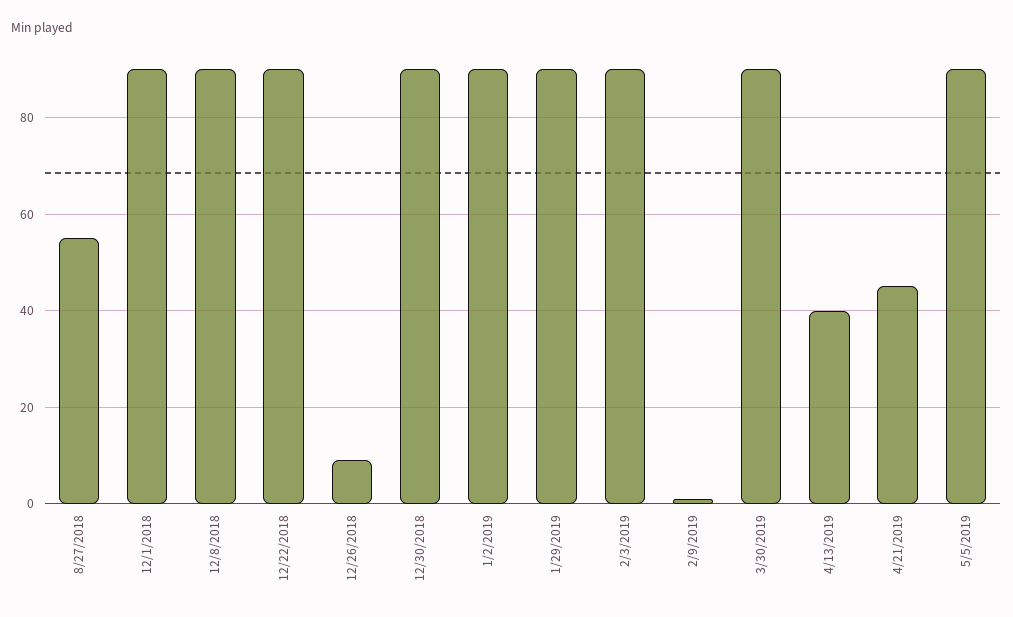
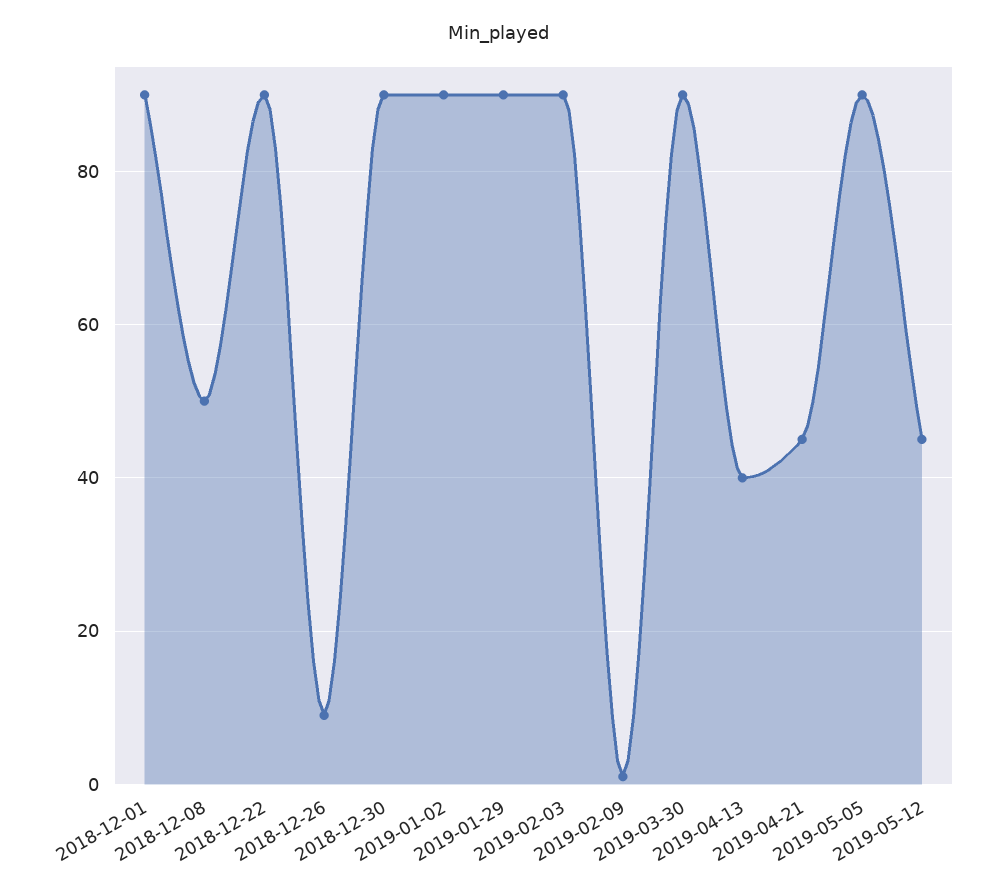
8/27/2018: 55 -> none
12/8/2018: 90 -> 50
2019-05-12: none -> 45

